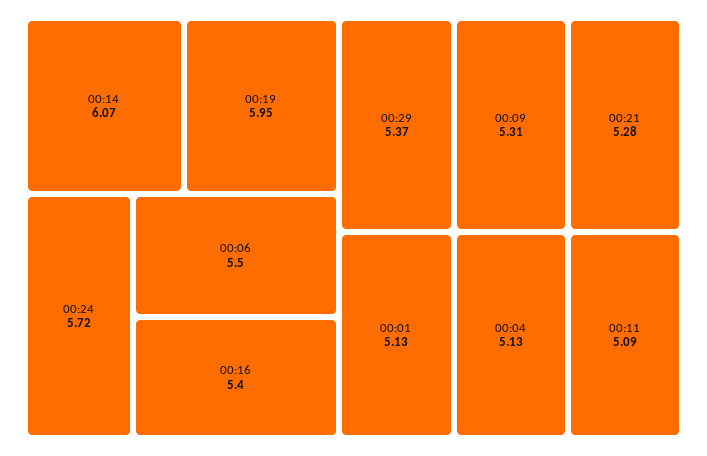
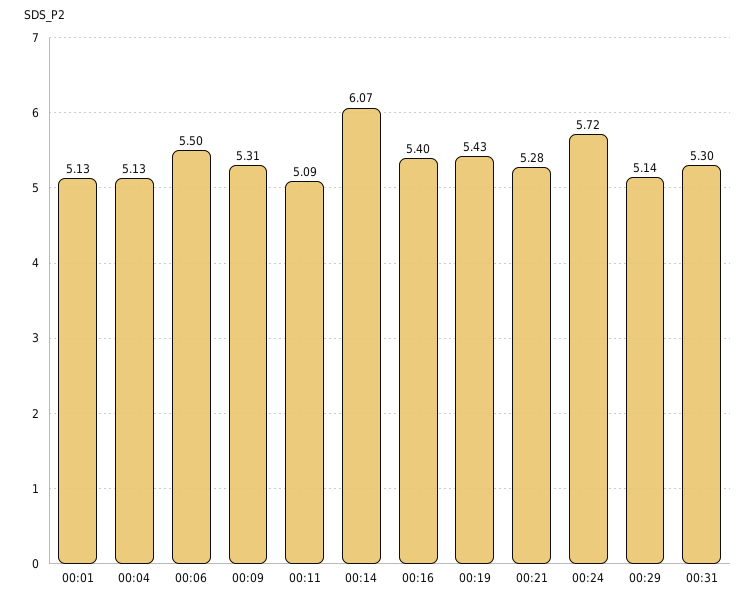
00:19: 5.95 -> 5.43
00:29: 5.37 -> 5.14
00:31: none -> 5.3

